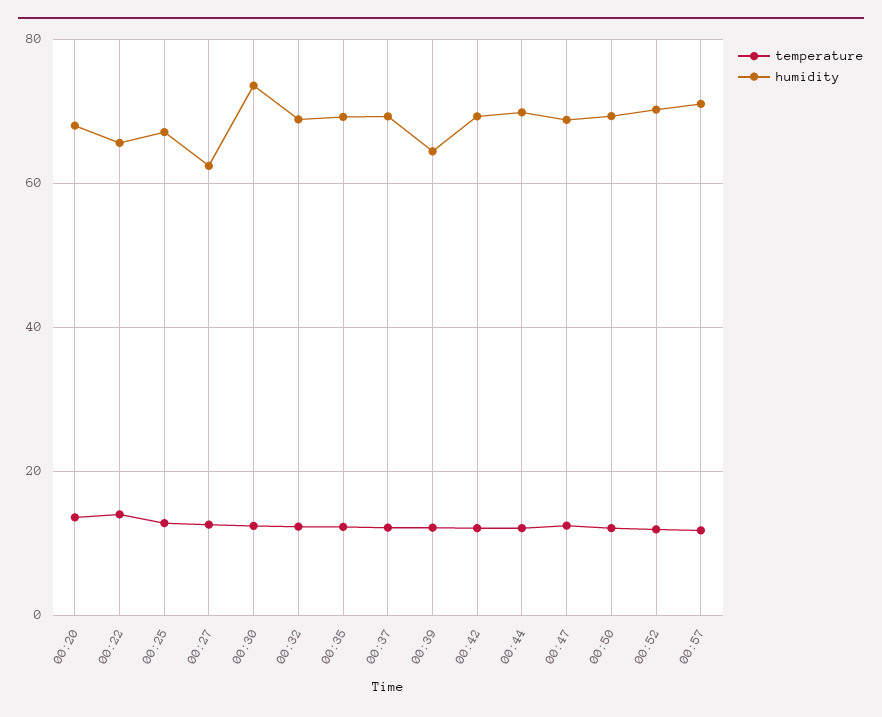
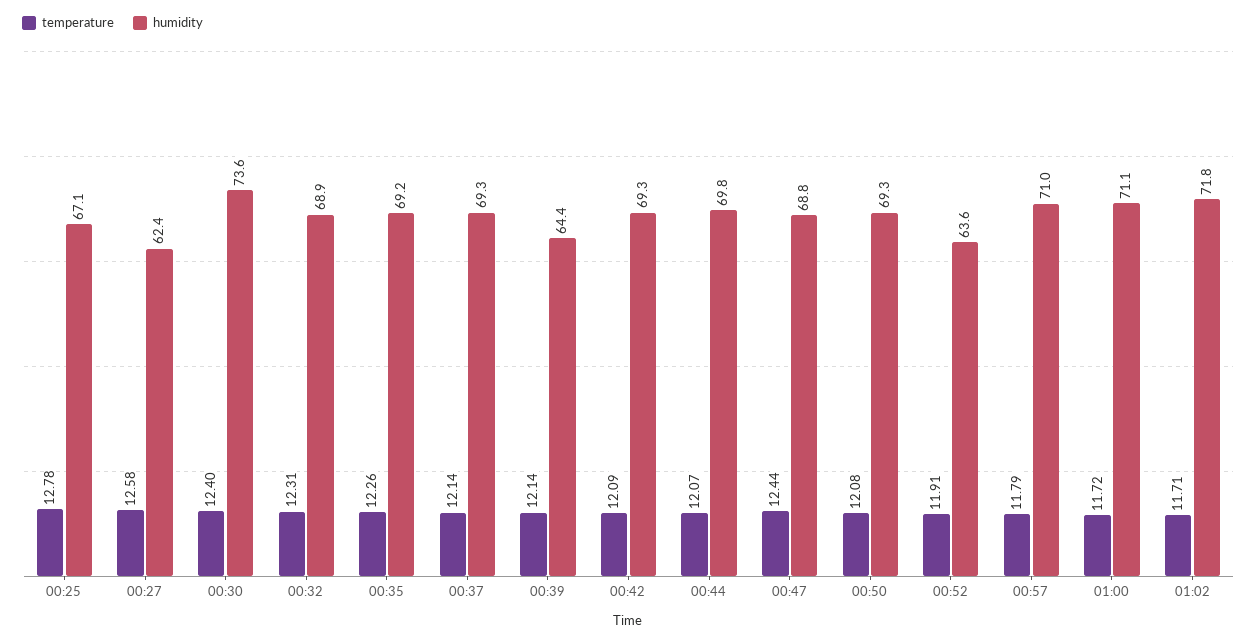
temperature, 00:20: 14 -> none
humidity, 00:20: 68 -> none
temperature, 00:22: 14 -> none
humidity, 00:22: 66 -> none
humidity, 00:52: 70 -> 63.6
temperature, 01:00: none -> 11.72
humidity, 01:00: none -> 71.1
temperature, 01:02: none -> 11.71
humidity, 01:02: none -> 71.8

